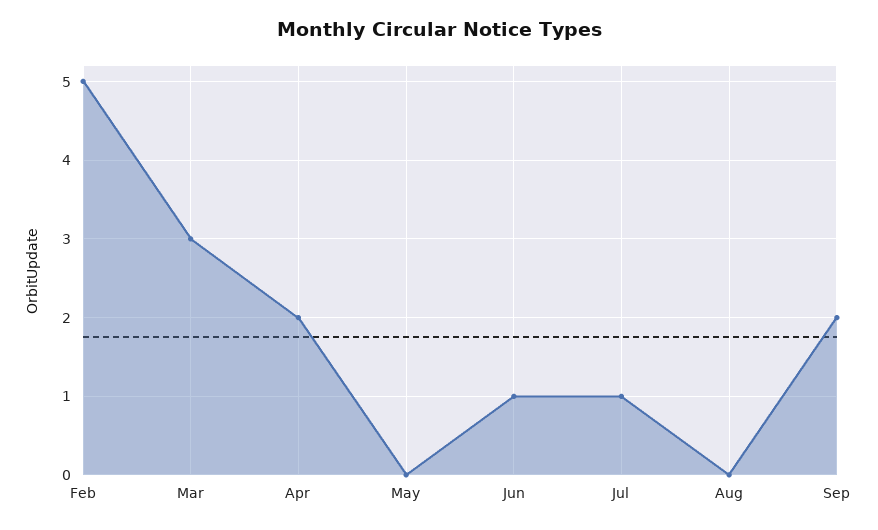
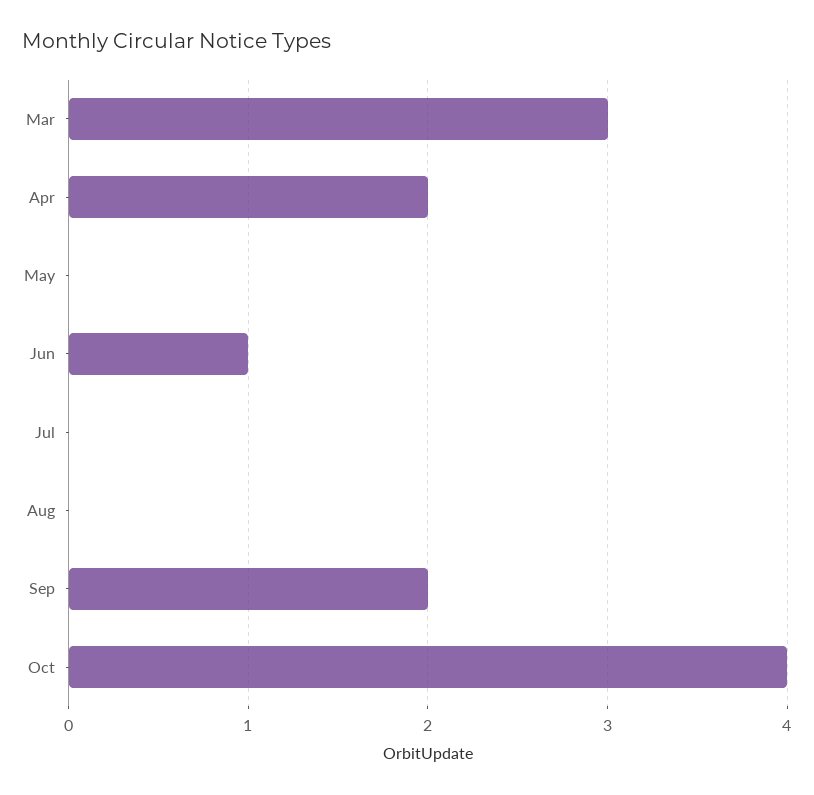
Feb: 5 -> none
Jul: 1 -> 0
Oct: none -> 4

